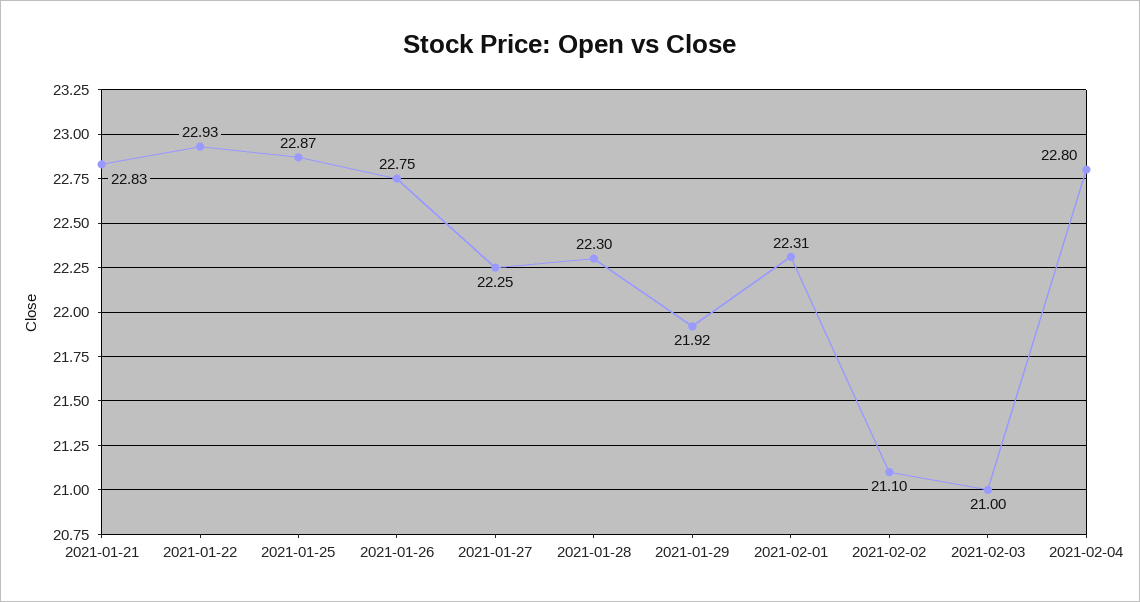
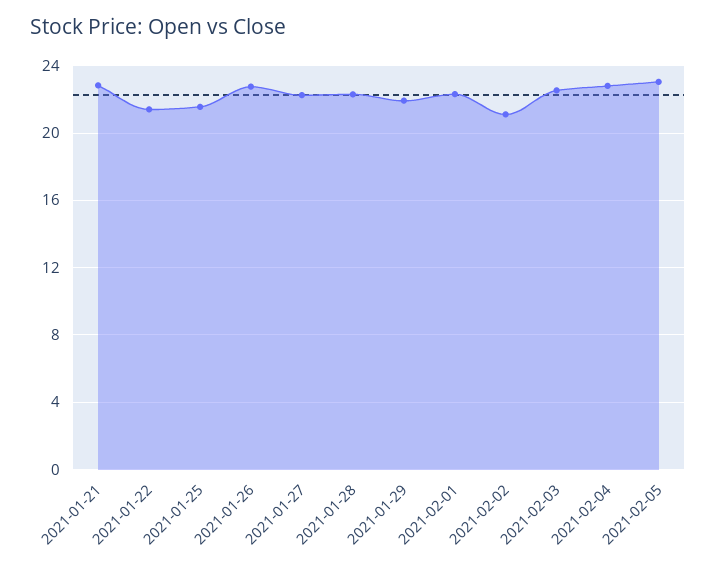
2021-01-22: 22.93 -> 21.5
2021-01-25: 22.87 -> 21.5
2021-02-03: 21 -> 22.5
2021-02-05: none -> 23

